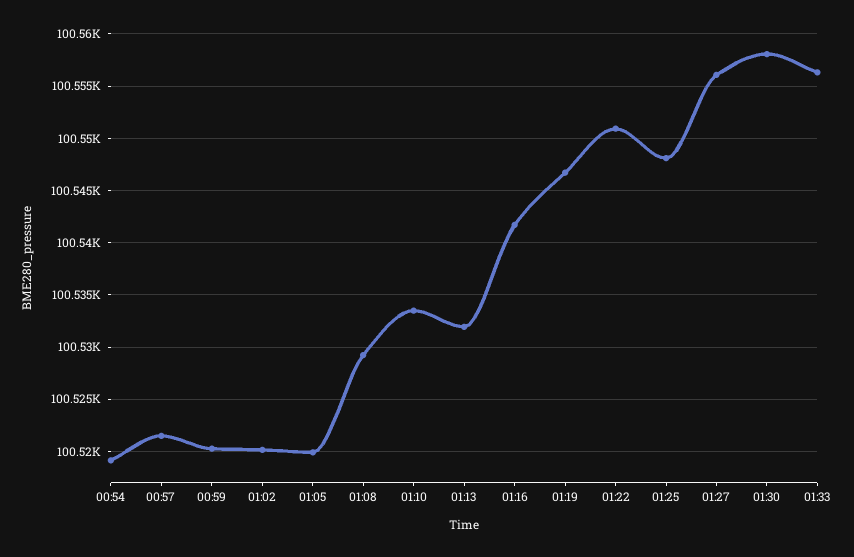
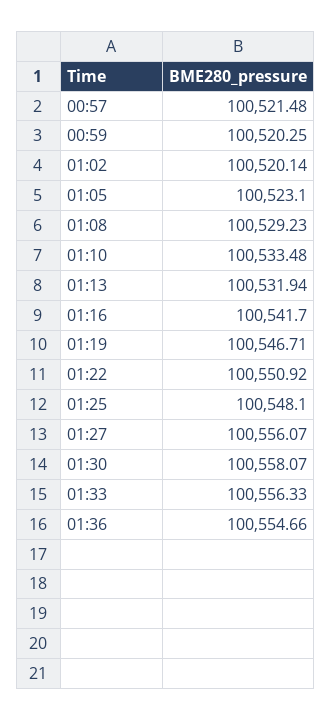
00:54: 100519 -> none
01:05: 100520 -> 100523.1
01:36: none -> 100554.66

